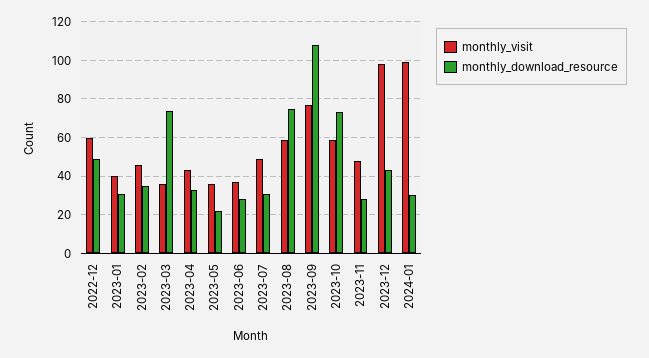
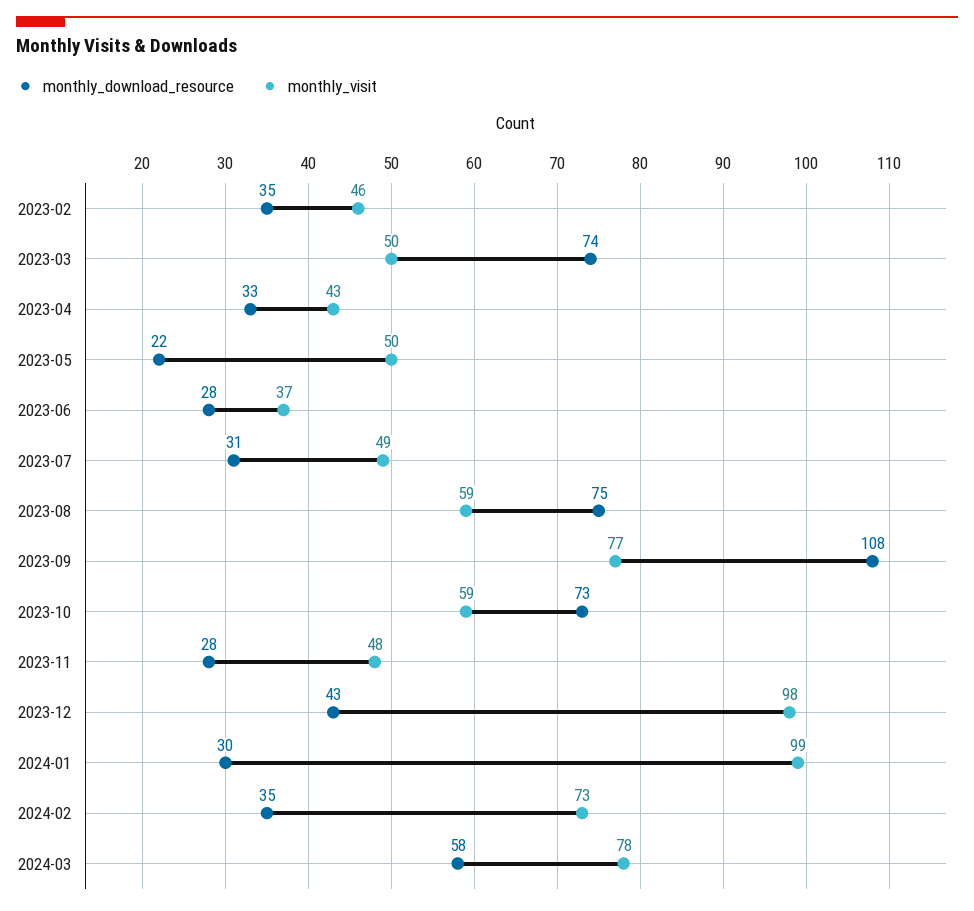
monthly_visit, 2022-12: 60 -> none
monthly_download_resource, 2022-12: 50 -> none
monthly_visit, 2023-01: 40 -> none
monthly_download_resource, 2023-01: 30 -> none
monthly_visit, 2023-03: 35 -> 50
monthly_visit, 2023-05: 35 -> 50
monthly_download_resource, 2024-02: none -> 35
monthly_visit, 2024-02: none -> 73
monthly_download_resource, 2024-03: none -> 58
monthly_visit, 2024-03: none -> 78

